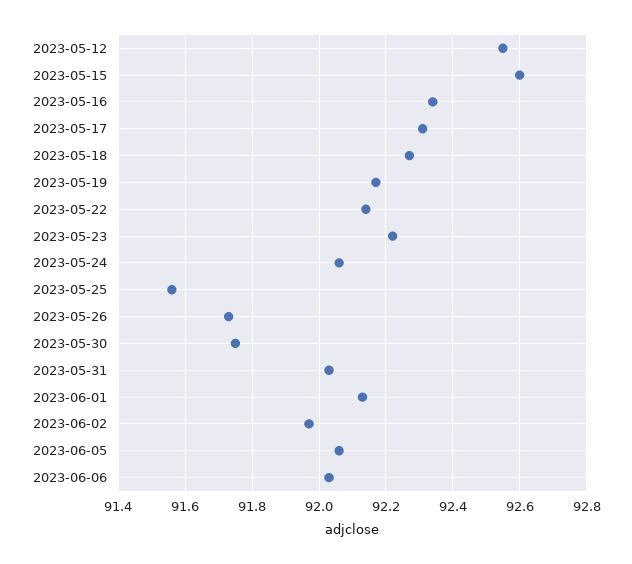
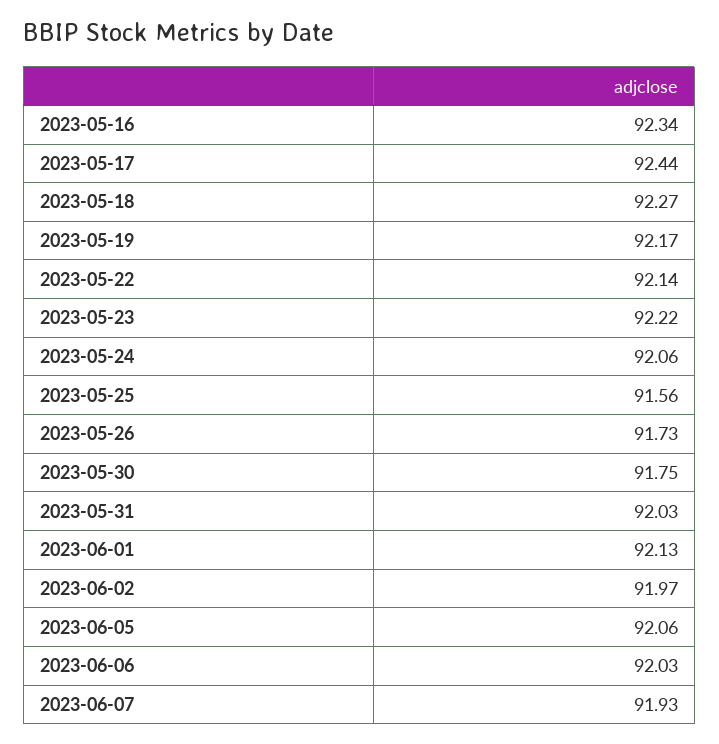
2023-05-12: 92.55 -> none
2023-05-15: 92.6 -> none
2023-05-17: 92.3 -> 92.44
2023-06-07: none -> 91.93

